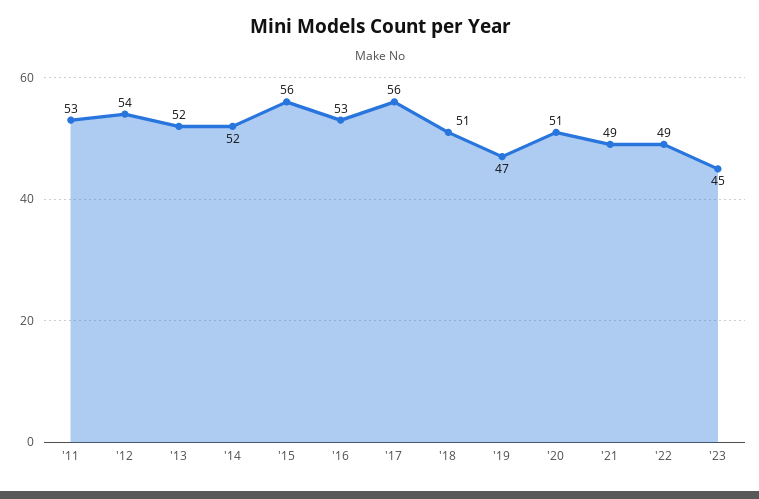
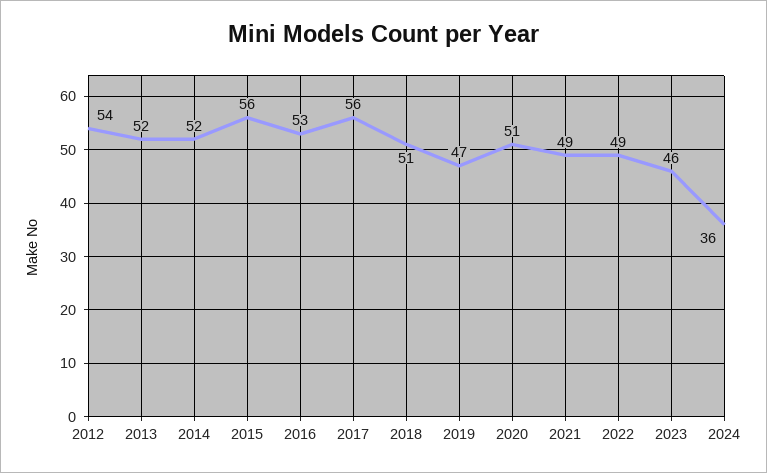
'11: 53 -> none
'23: 45 -> 46
2024: none -> 36

